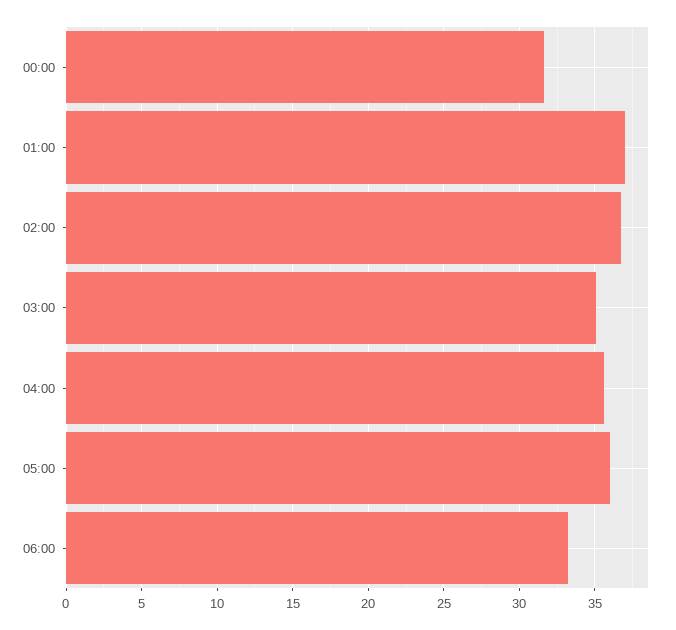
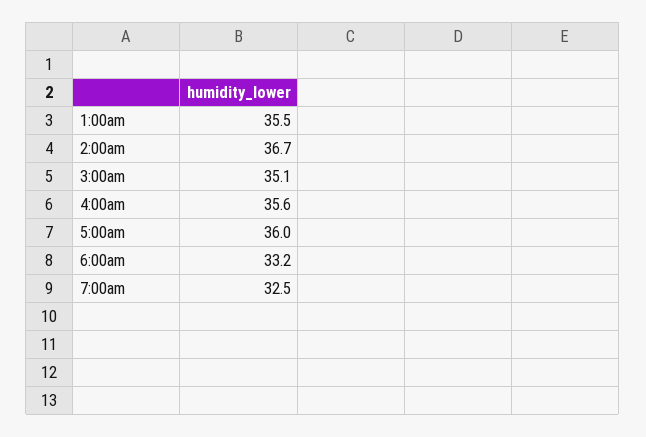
00:00: 31.5 -> none
01:00: 37 -> 35.5
7:00am: none -> 32.5

